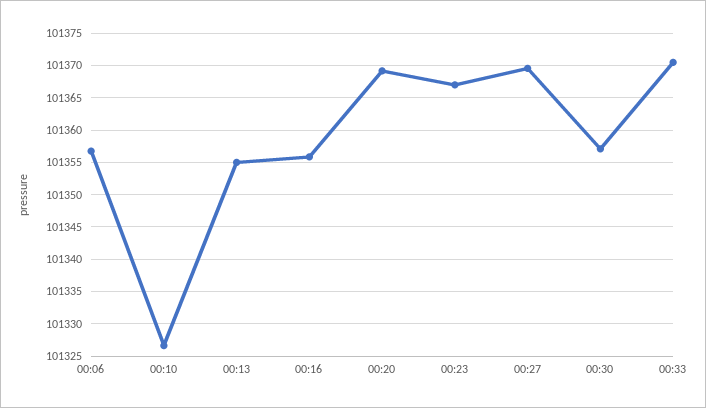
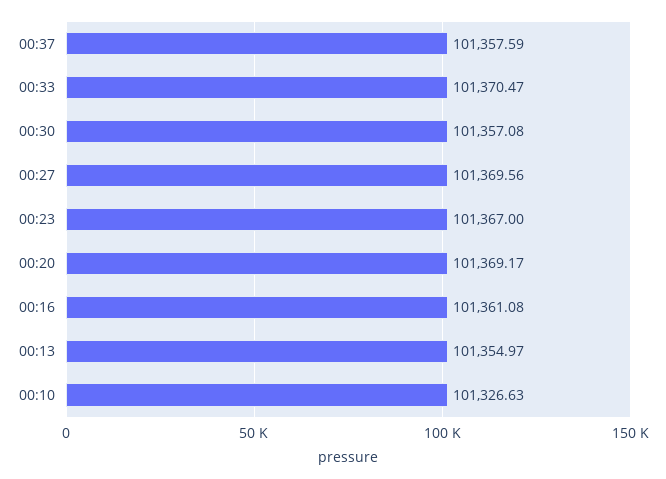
00:06: 101357 -> none
00:16: 101356 -> 101361.08
00:37: none -> 101357.59

